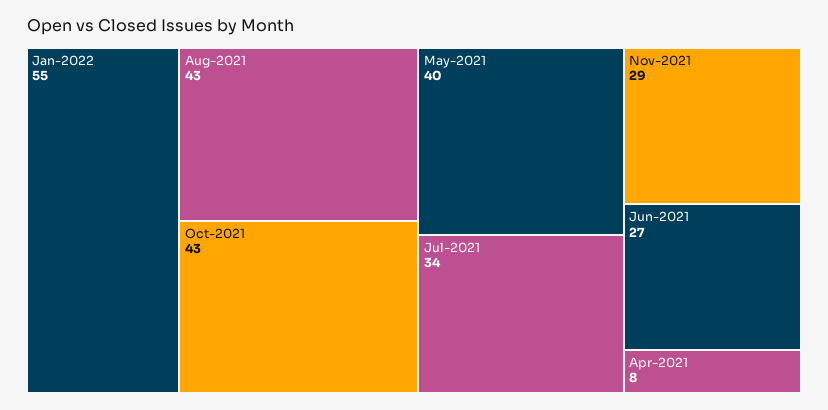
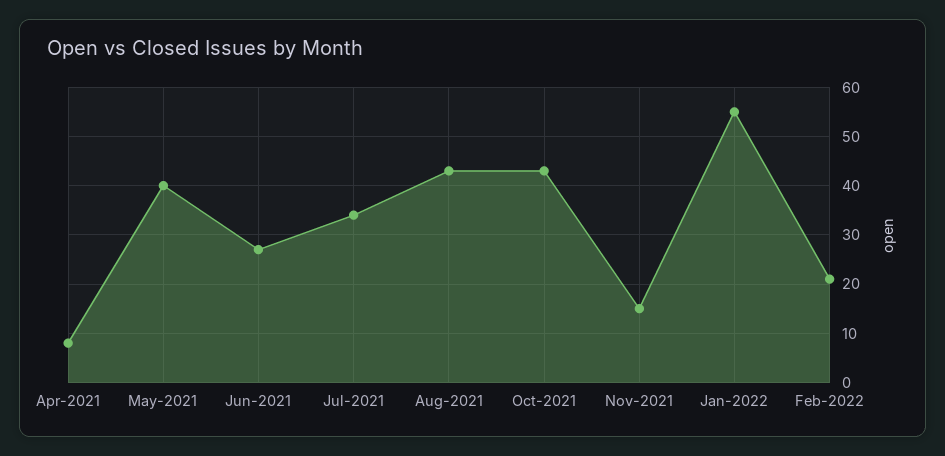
Nov-2021: 29 -> 15
Feb-2022: none -> 20

